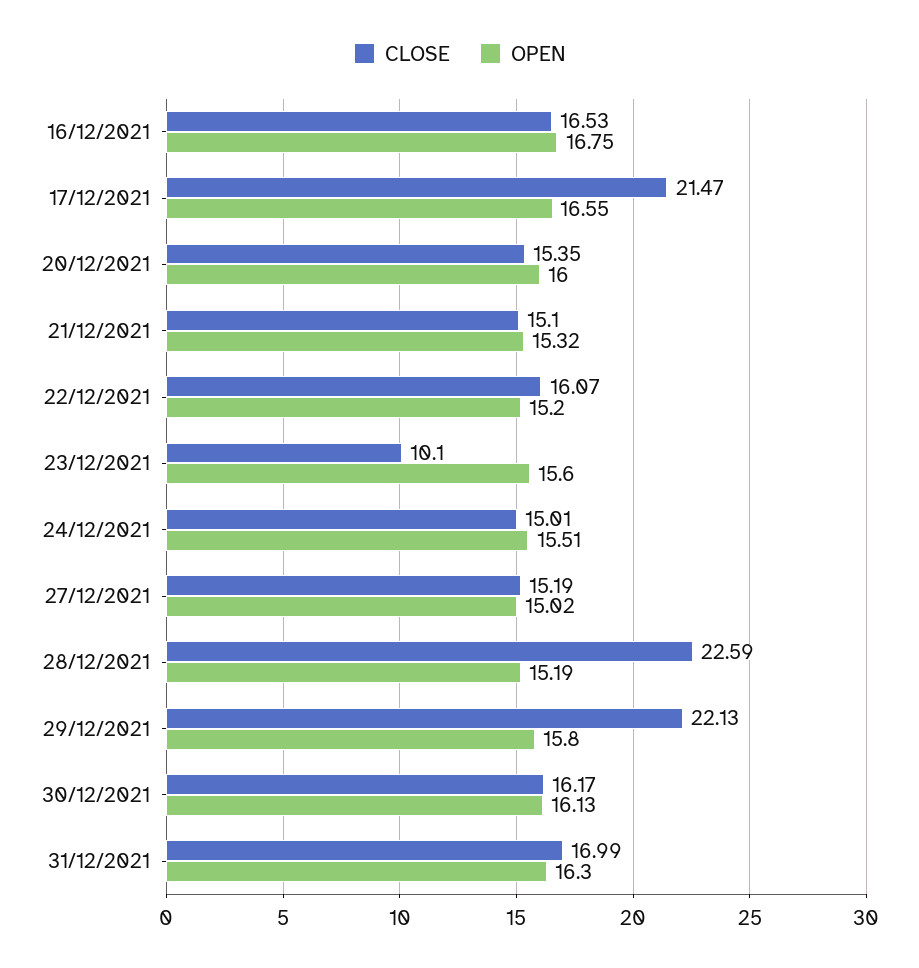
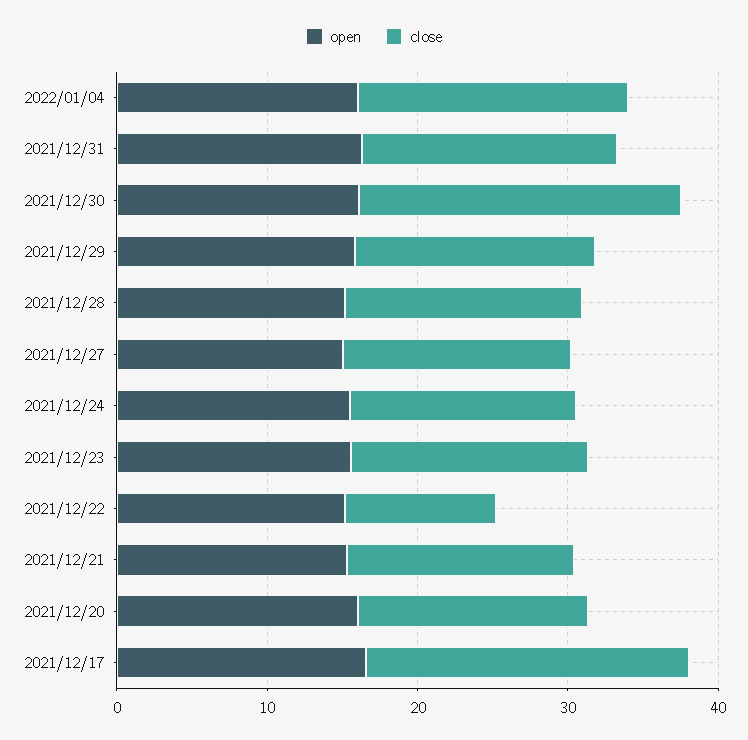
CLOSE, 16/12/2021: 16.53 -> none
OPEN, 16/12/2021: 16.75 -> none
CLOSE, 22/12/2021: 16.07 -> 10
CLOSE, 23/12/2021: 10.1 -> 16
CLOSE, 28/12/2021: 22.59 -> 16
CLOSE, 29/12/2021: 22.13 -> 16
CLOSE, 30/12/2021: 16.17 -> 22
OPEN, 2022/01/04: none -> 16
CLOSE, 2022/01/04: none -> 18

